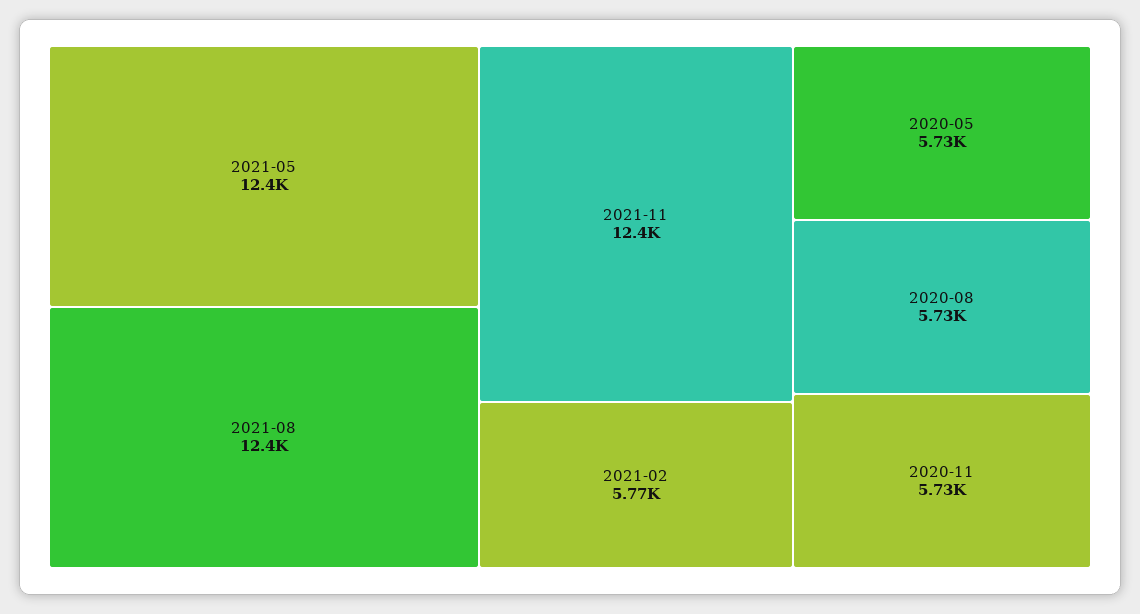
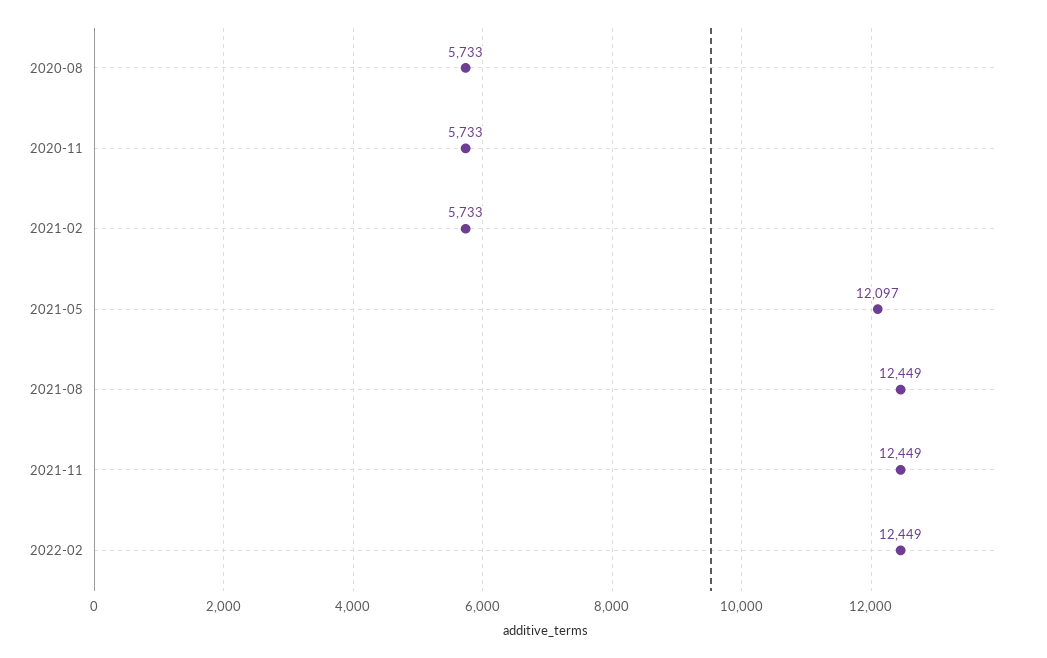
2021-05: 12400 -> 12097
2021-02: 5770 -> 5733
2020-05: 5730 -> none
2022-02: none -> 12449

